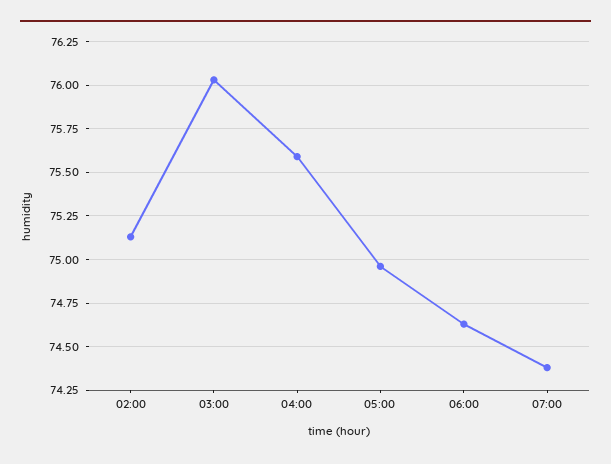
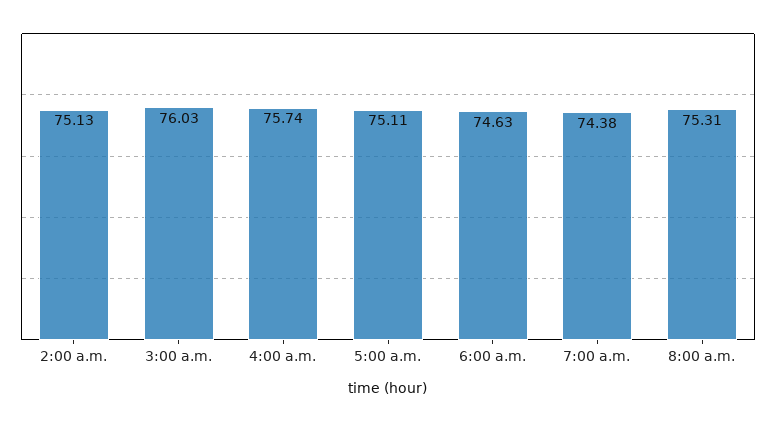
04:00: 75.6 -> 75.74
05:00: 74.95 -> 75.11
8:00 a.m.: none -> 75.31

